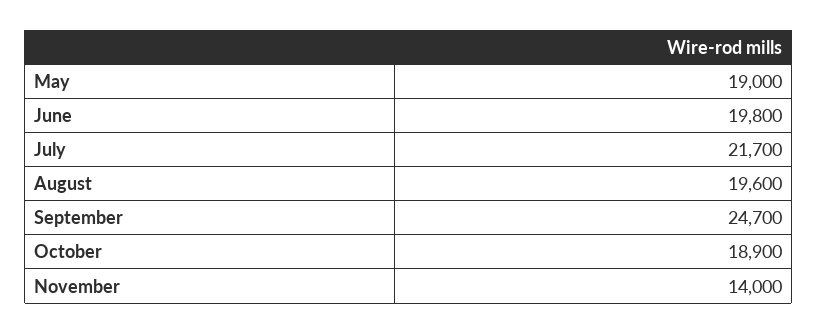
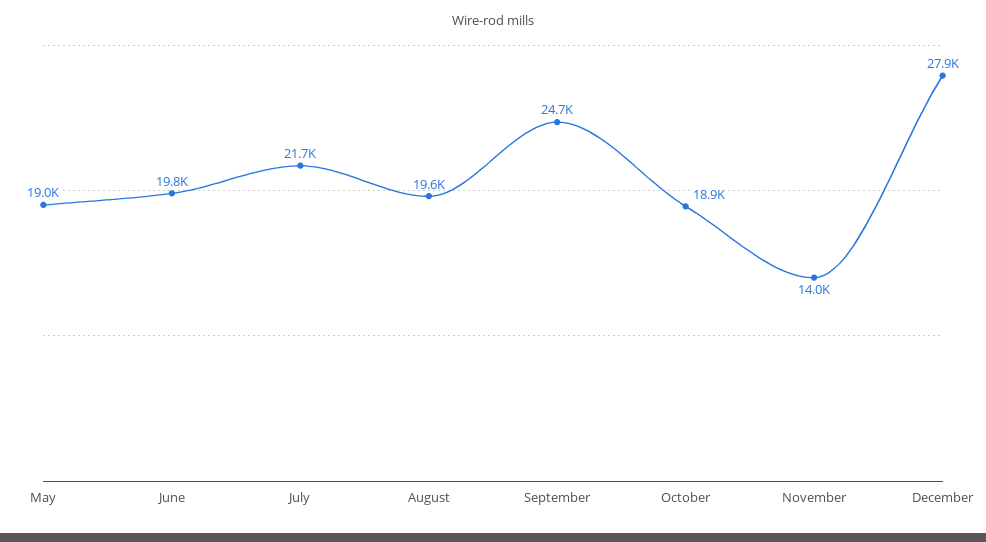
December: none -> 27900

